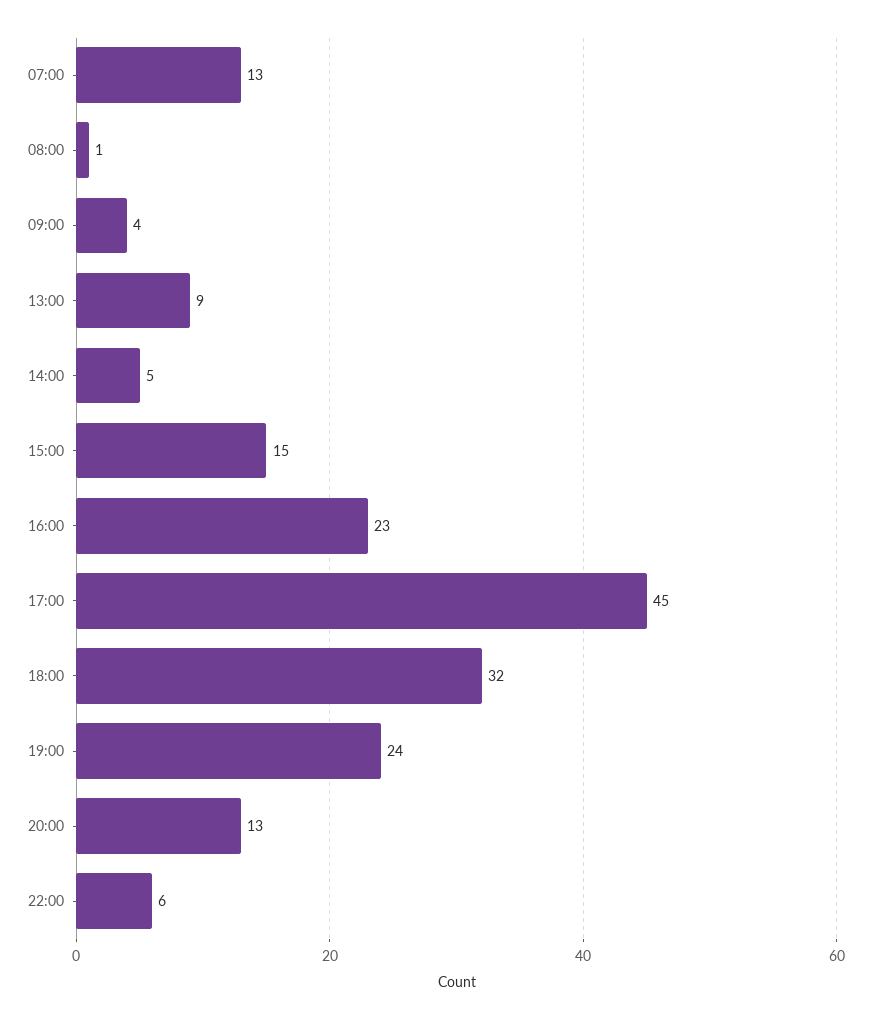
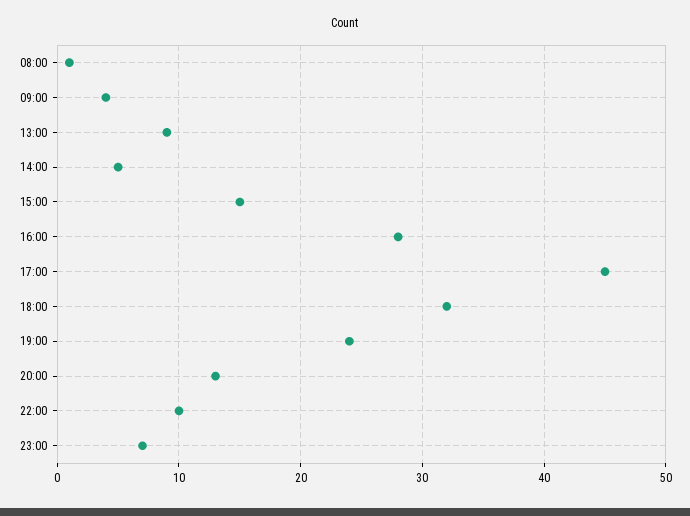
07:00: 13 -> none
16:00: 23 -> 28
22:00: 6 -> 10
23:00: none -> 7

